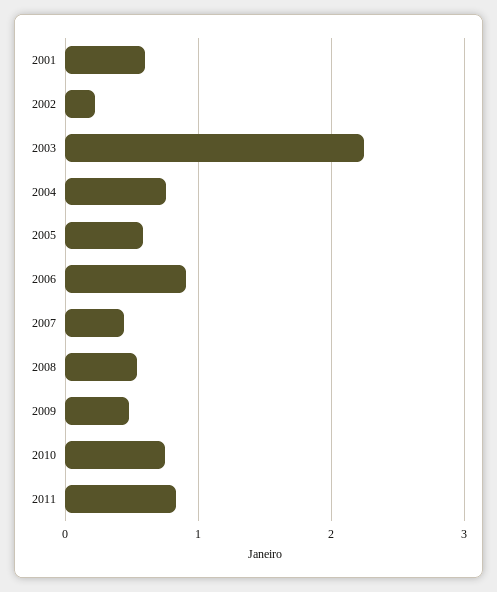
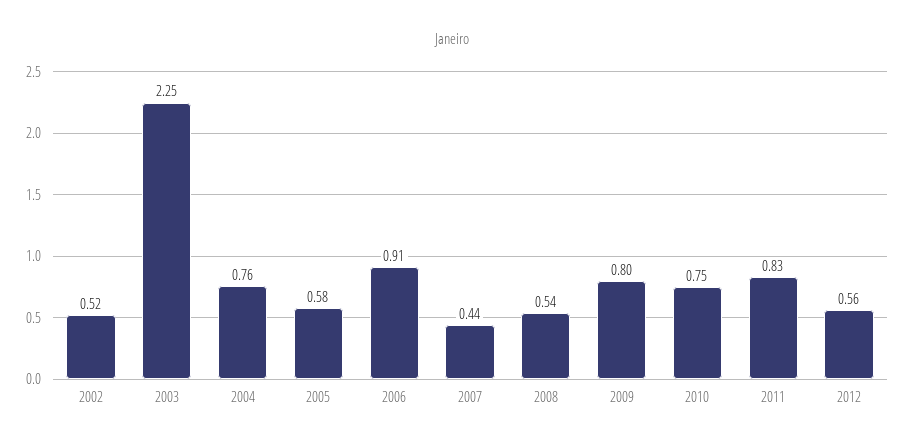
2001: 0.6 -> none
2002: 0.2 -> 0.52
2009: 0.5 -> 0.8
2012: none -> 0.56

